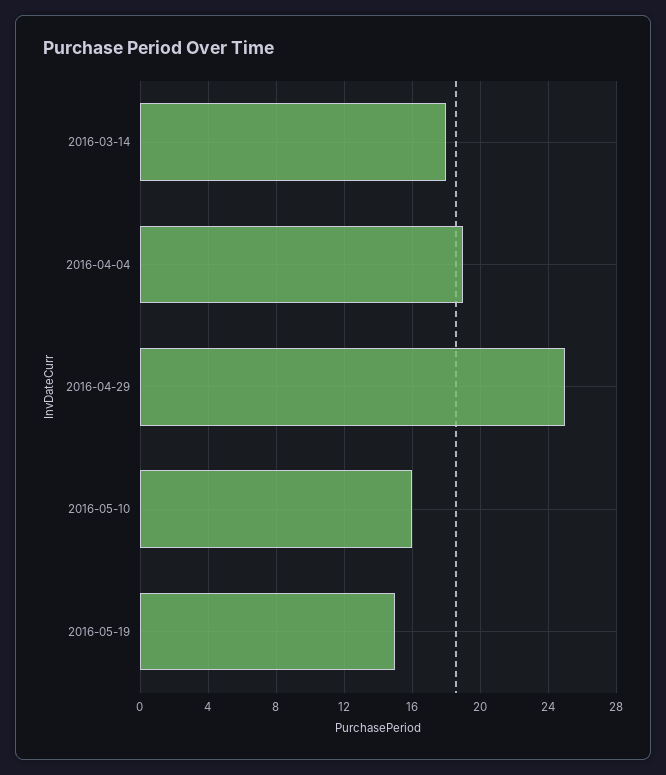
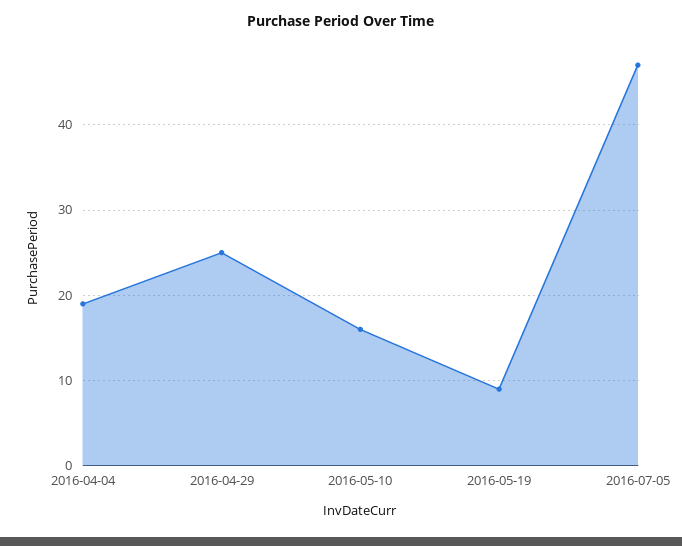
2016-03-14: 18 -> none
2016-05-19: 15 -> 9
2016-07-05: none -> 47

